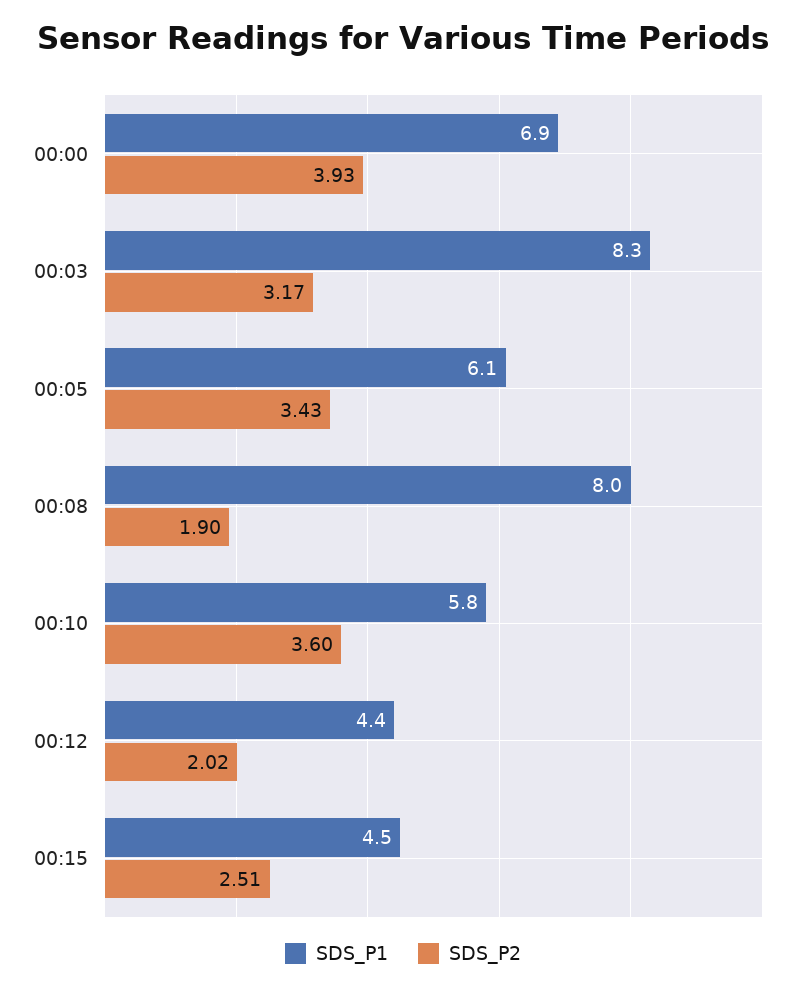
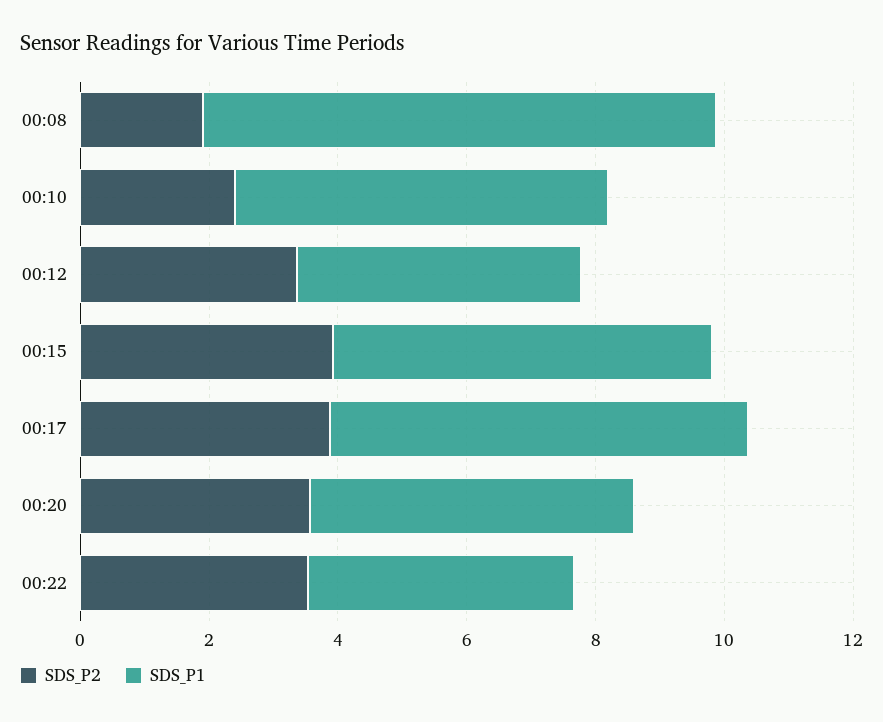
SDS_P1, 00:00: 6.9 -> none
SDS_P2, 00:00: 3.93 -> none
SDS_P1, 00:03: 8.3 -> none
SDS_P2, 00:03: 3.17 -> none
SDS_P1, 00:05: 6.1 -> none
SDS_P2, 00:05: 3.43 -> none
SDS_P2, 00:10: 3.6 -> 2.5
SDS_P2, 00:12: 2.02 -> 3.5
SDS_P1, 00:15: 4.5 -> 6
SDS_P2, 00:15: 2.51 -> 4
SDS_P2, 00:17: none -> 4
SDS_P1, 00:17: none -> 6.5
SDS_P2, 00:20: none -> 3.5
SDS_P1, 00:20: none -> 5
SDS_P2, 00:22: none -> 3.5
SDS_P1, 00:22: none -> 4

